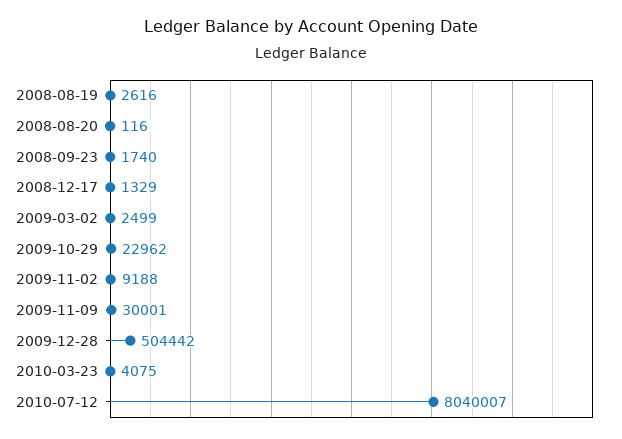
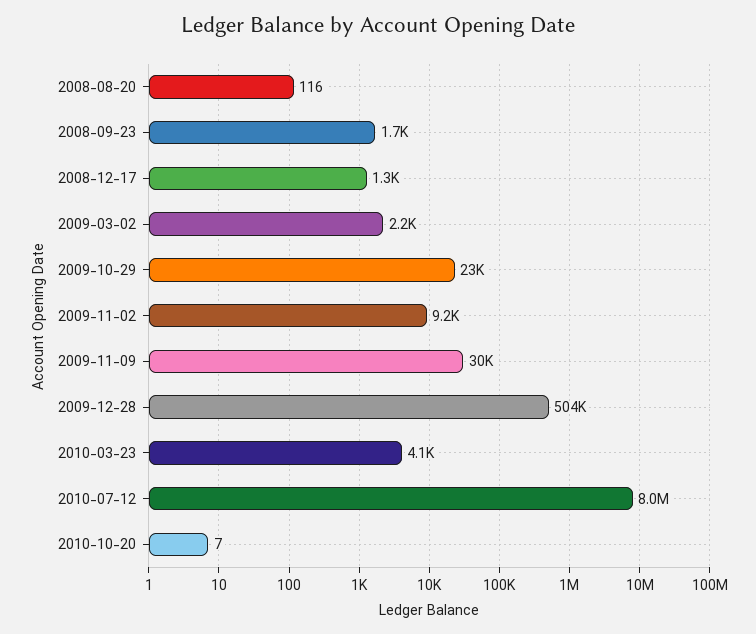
2008-08-19: 2616 -> none
2009-03-02: 2499 -> 2200
2010-10-20: none -> 7

